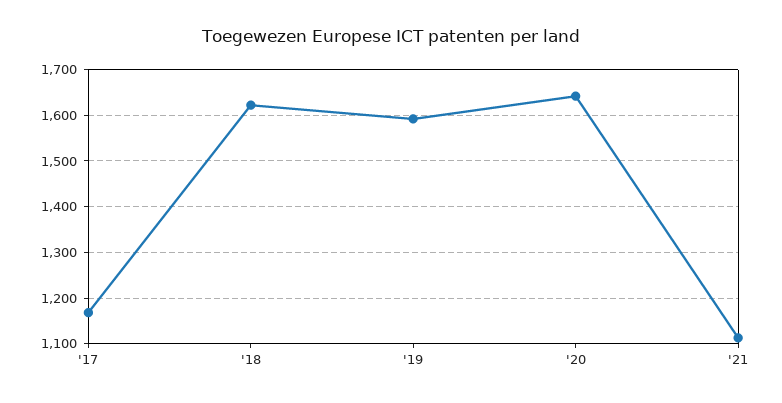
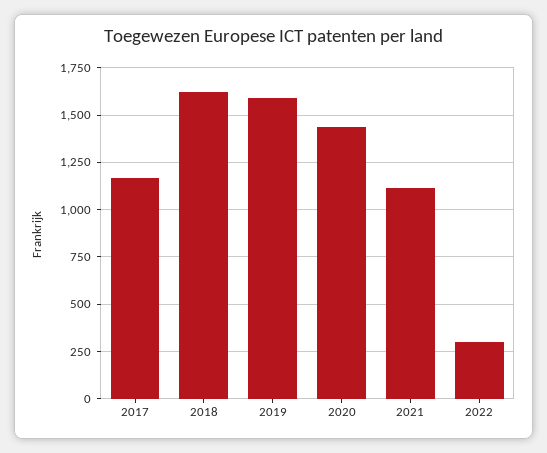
'20: 1640 -> 1450
2022: none -> 300

